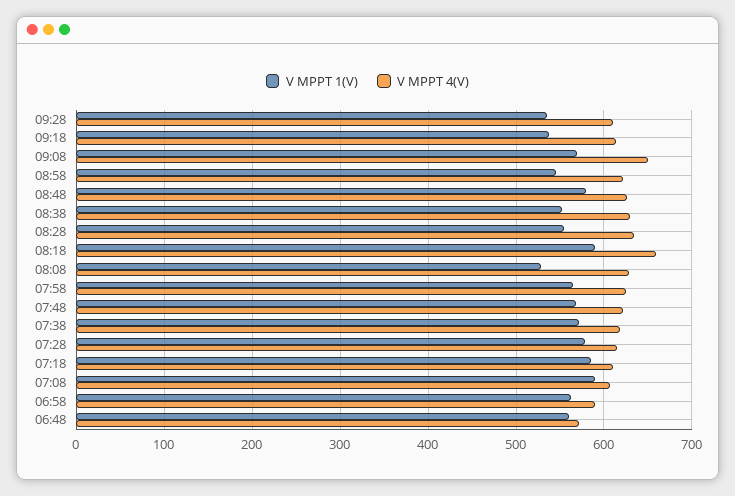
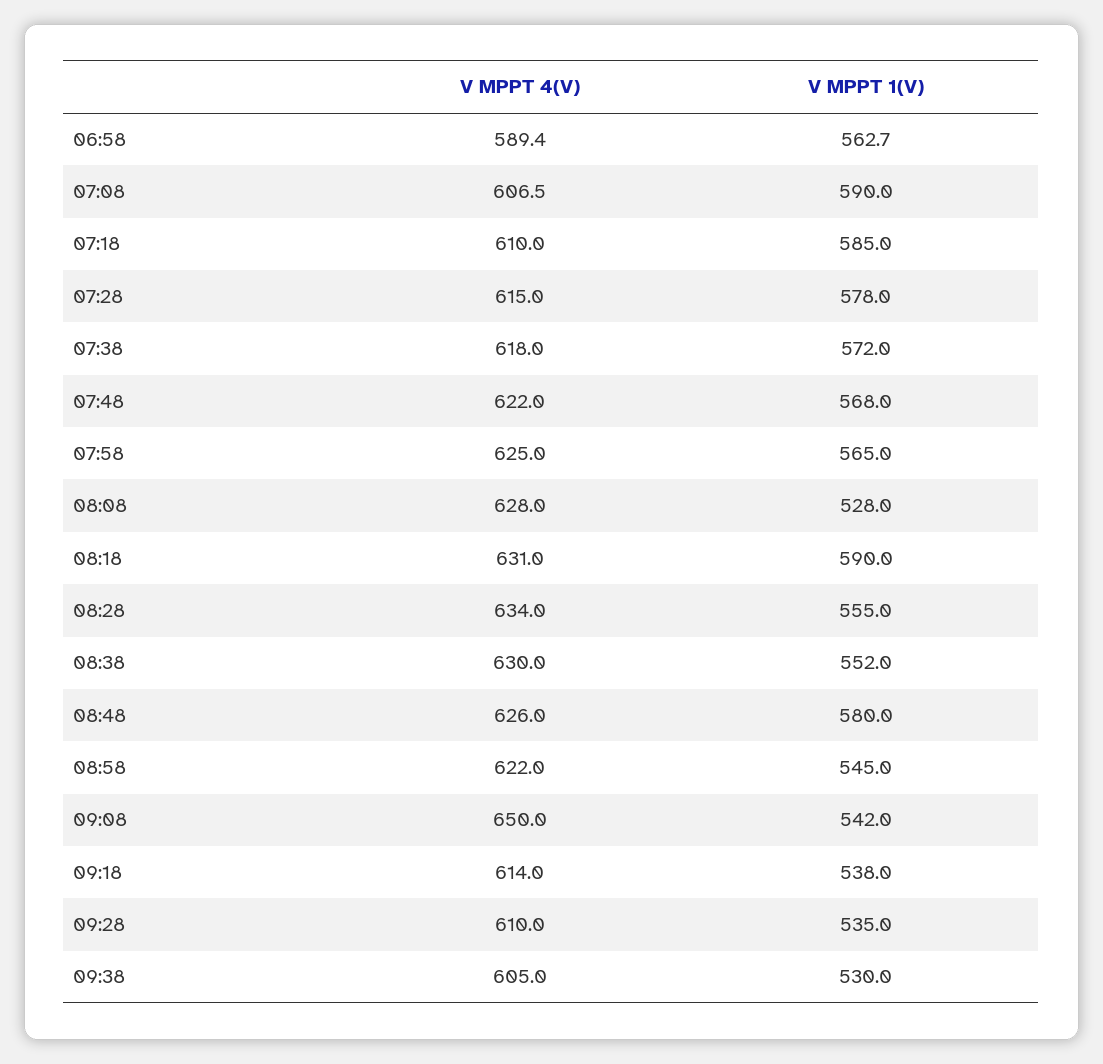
V MPPT 1(V), 09:08: 570 -> 542
V MPPT 4(V), 08:18: 660 -> 631
V MPPT 1(V), 06:48: 560 -> none
V MPPT 4(V), 06:48: 570 -> none
V MPPT 4(V), 09:38: none -> 605
V MPPT 1(V), 09:38: none -> 530

